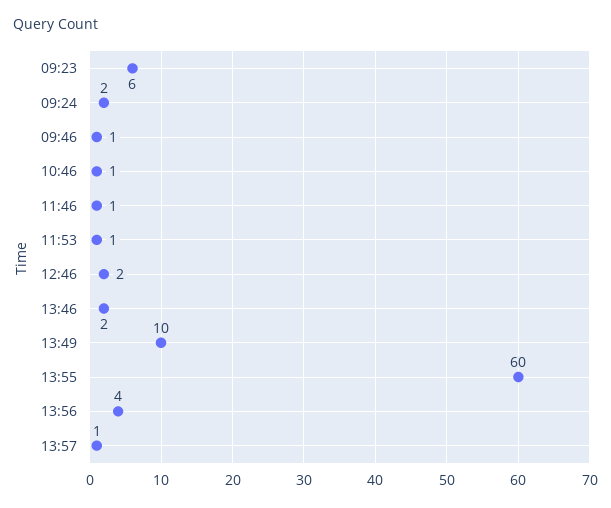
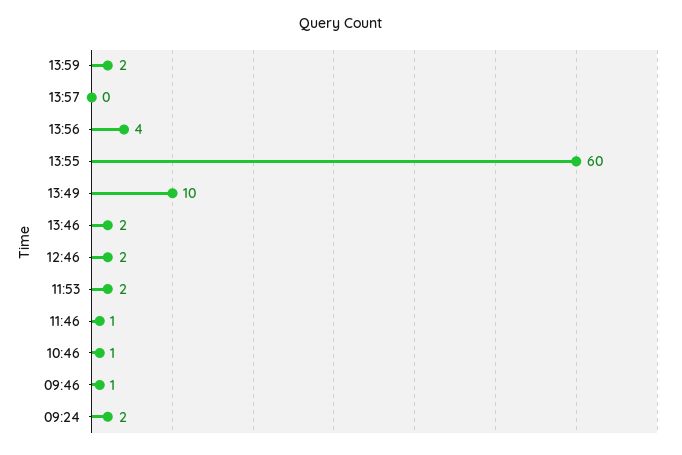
09:23: 6 -> none
11:53: 1 -> 2
13:57: 1 -> 0
13:59: none -> 2

